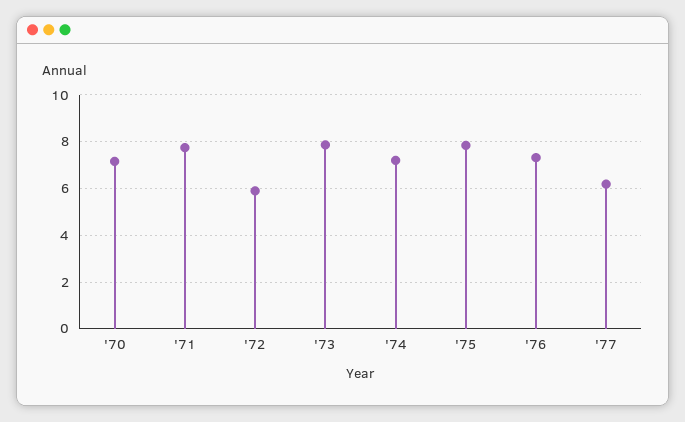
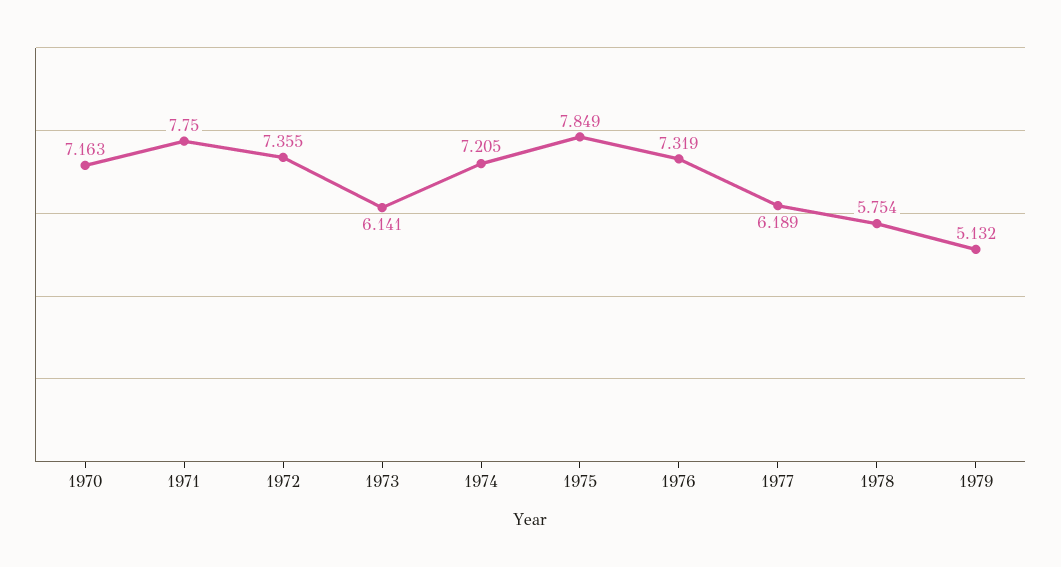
'72: 6 -> 7.355
'73: 8 -> 6.141
1978: none -> 5.754
1979: none -> 5.132

